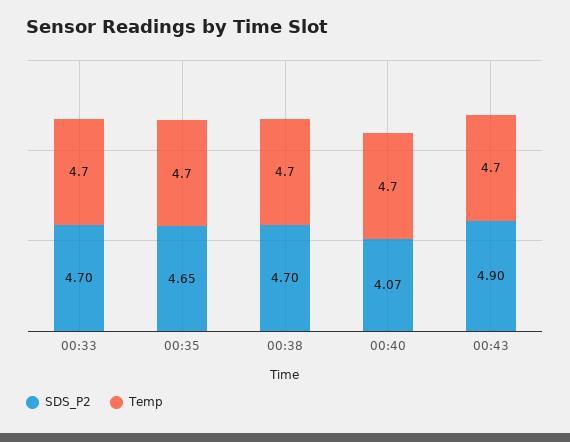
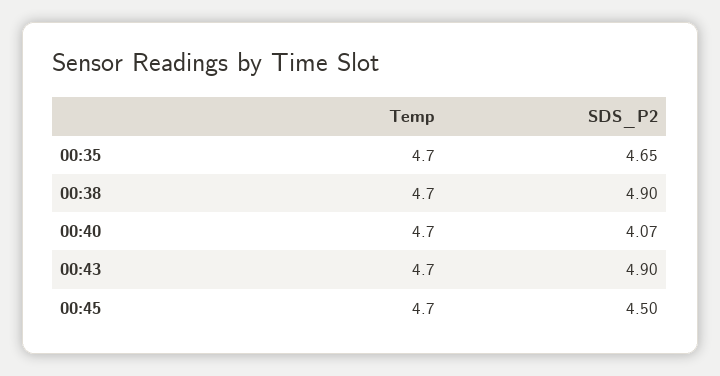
SDS_P2, 00:33: 4.7 -> none
Temp, 00:33: 4.7 -> none
SDS_P2, 00:38: 4.7 -> 4.9
Temp, 00:45: none -> 4.7
SDS_P2, 00:45: none -> 4.5

